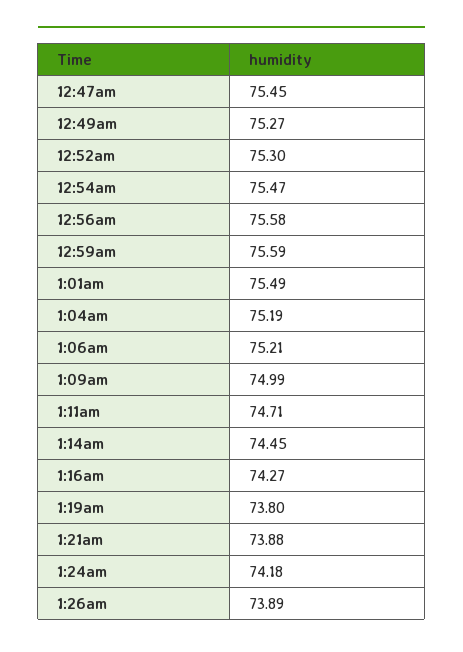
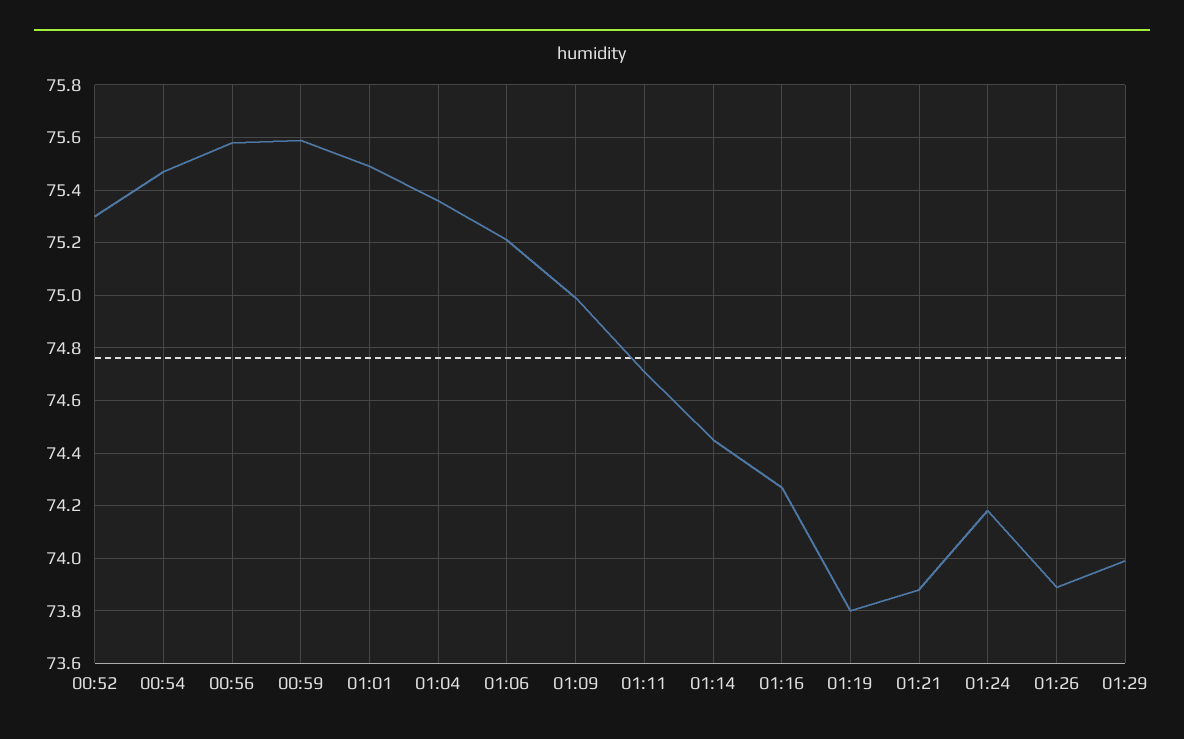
12:47am: 75.45 -> none
12:49am: 75.27 -> none
1:04am: 75.19 -> 75.35
01:29: none -> 74

